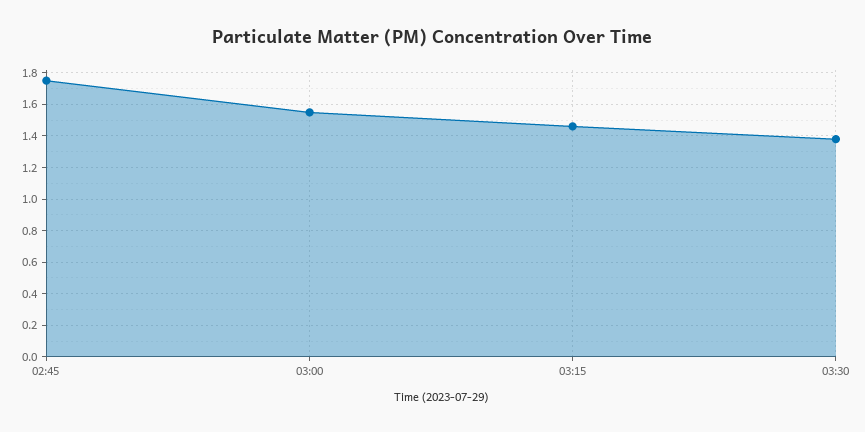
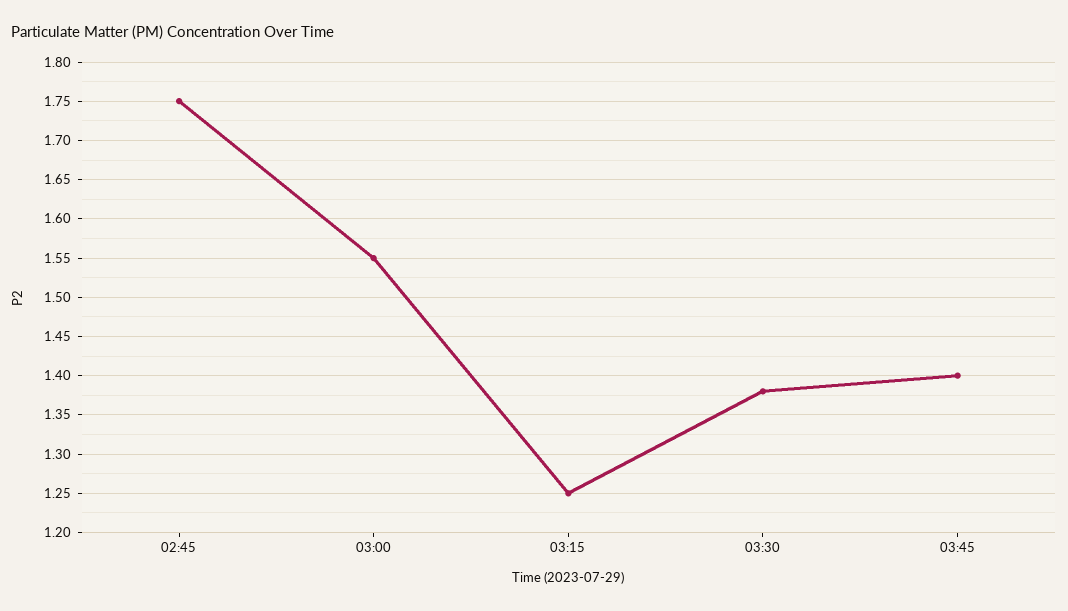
03:15: 1.45 -> 1.25
03:45: none -> 1.4

